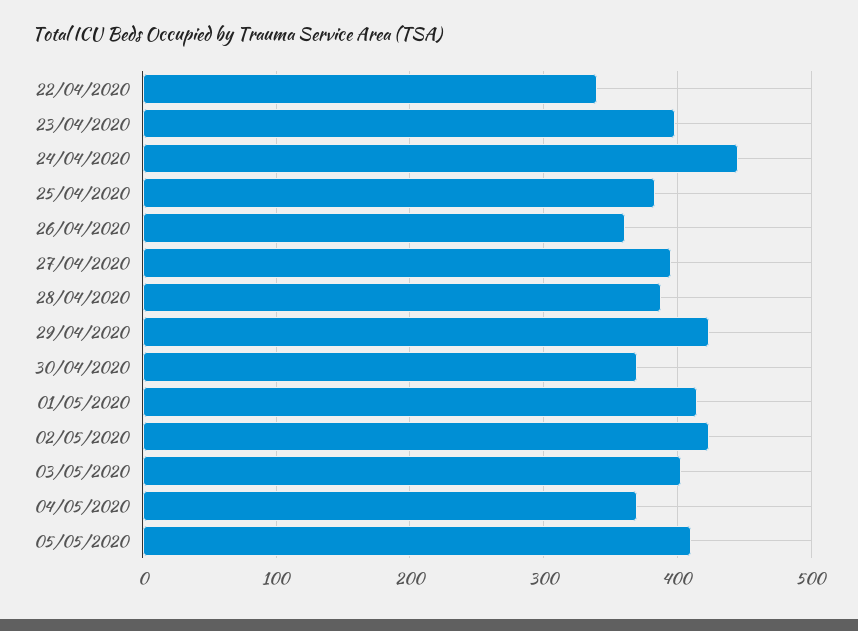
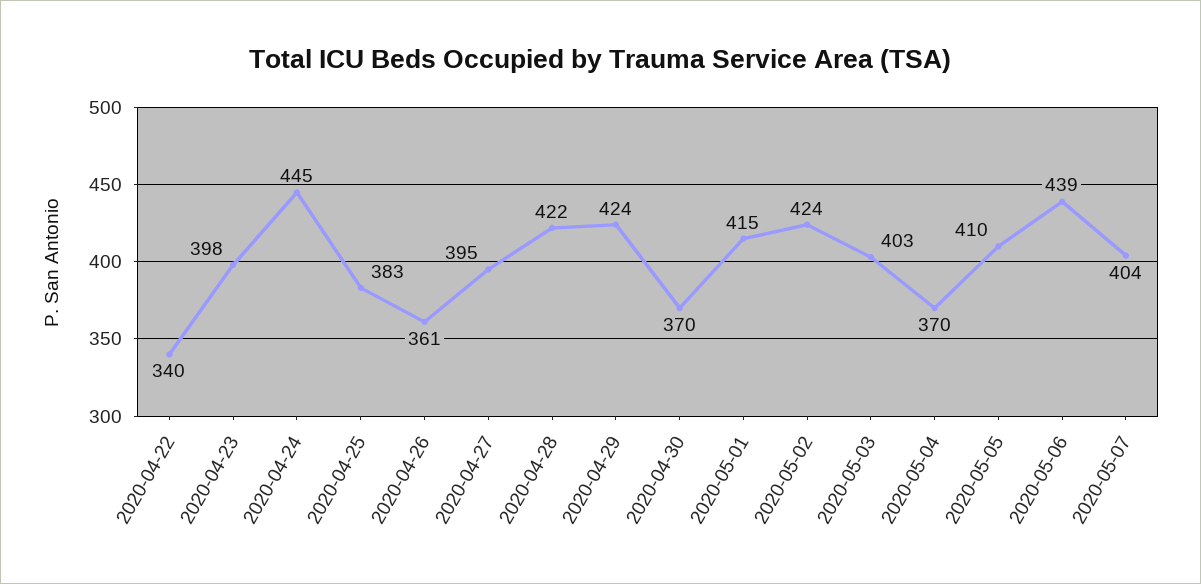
28/04/2020: 390 -> 422
2020-05-06: none -> 439
2020-05-07: none -> 404

